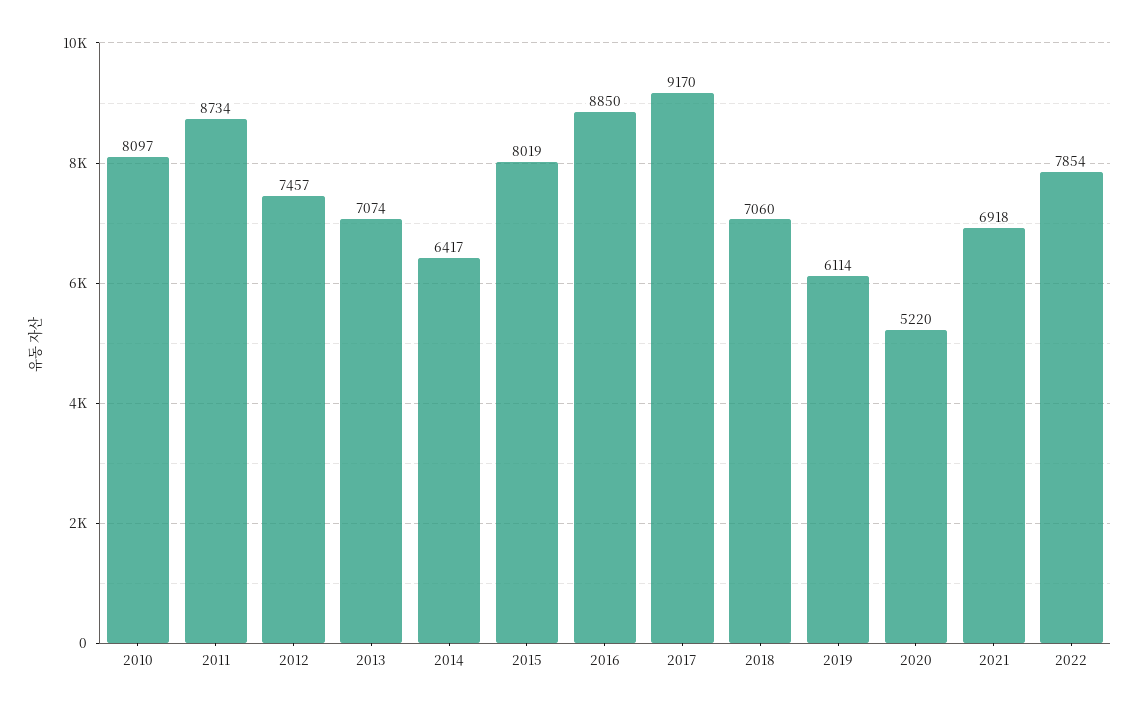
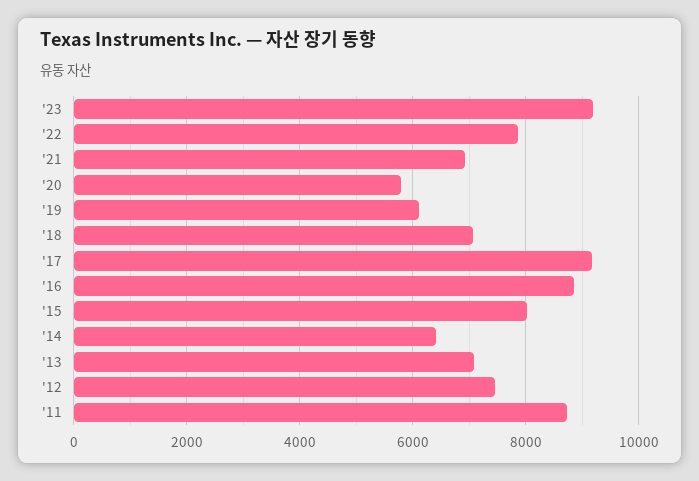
2010: 8097 -> none
2020: 5220 -> 5800
'23: none -> 9200

